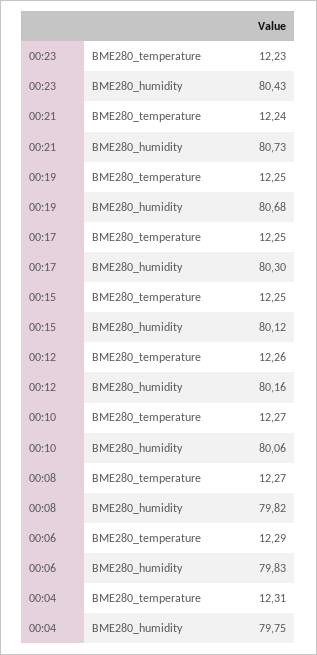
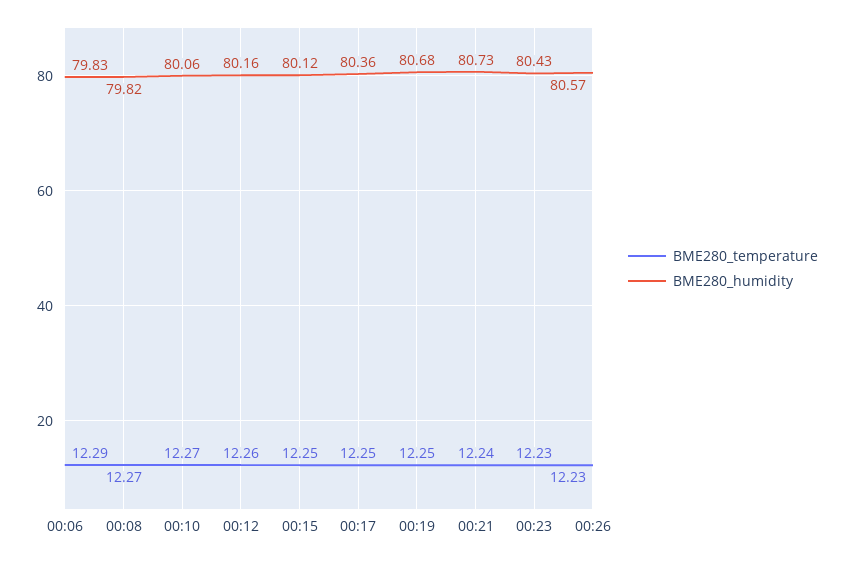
BME280_humidity, 00:17: 80.3 -> 80.36
BME280_temperature, 00:04: 12.31 -> none
BME280_humidity, 00:04: 79.75 -> none
BME280_temperature, 00:26: none -> 12.23
BME280_humidity, 00:26: none -> 80.57

